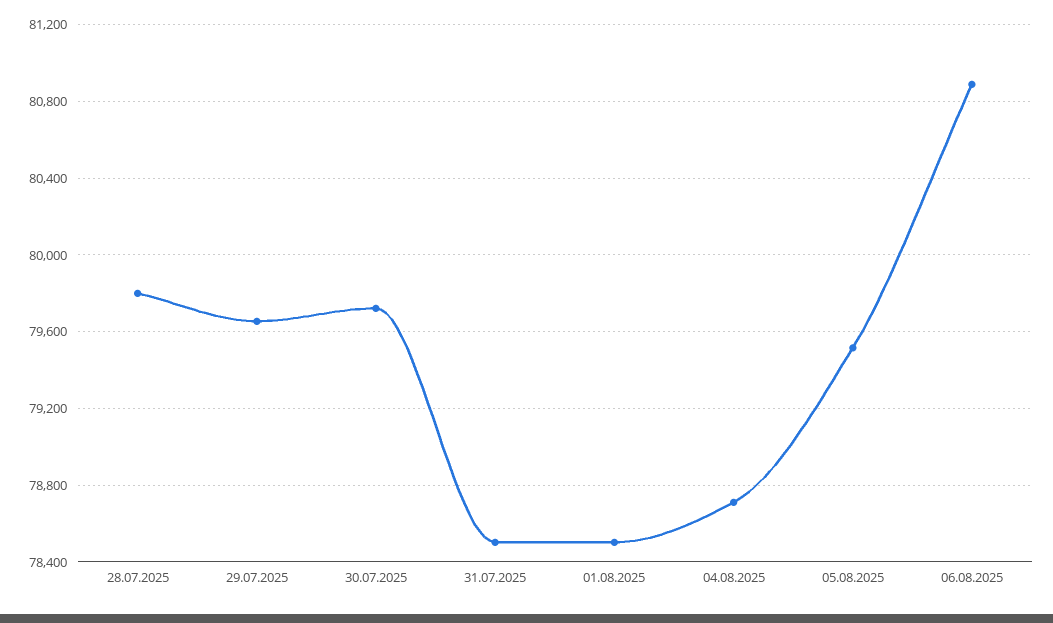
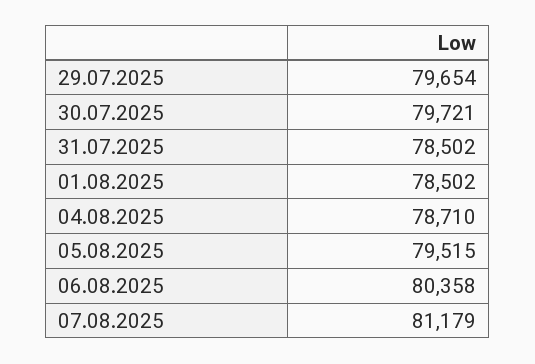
28.07.2025: 79800 -> none
06.08.2025: 80900 -> 80358
07.08.2025: none -> 81179

